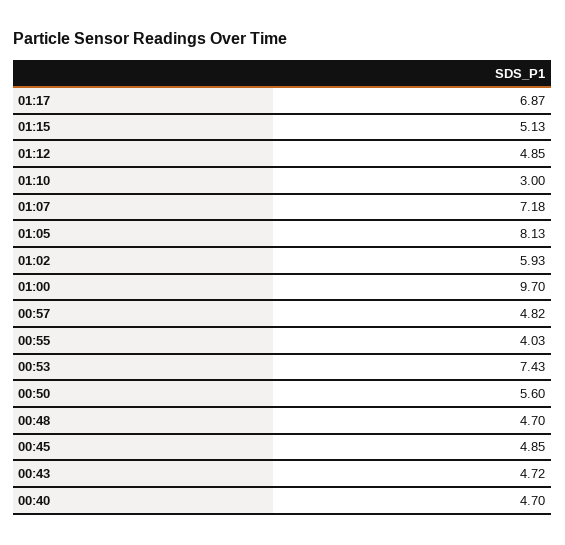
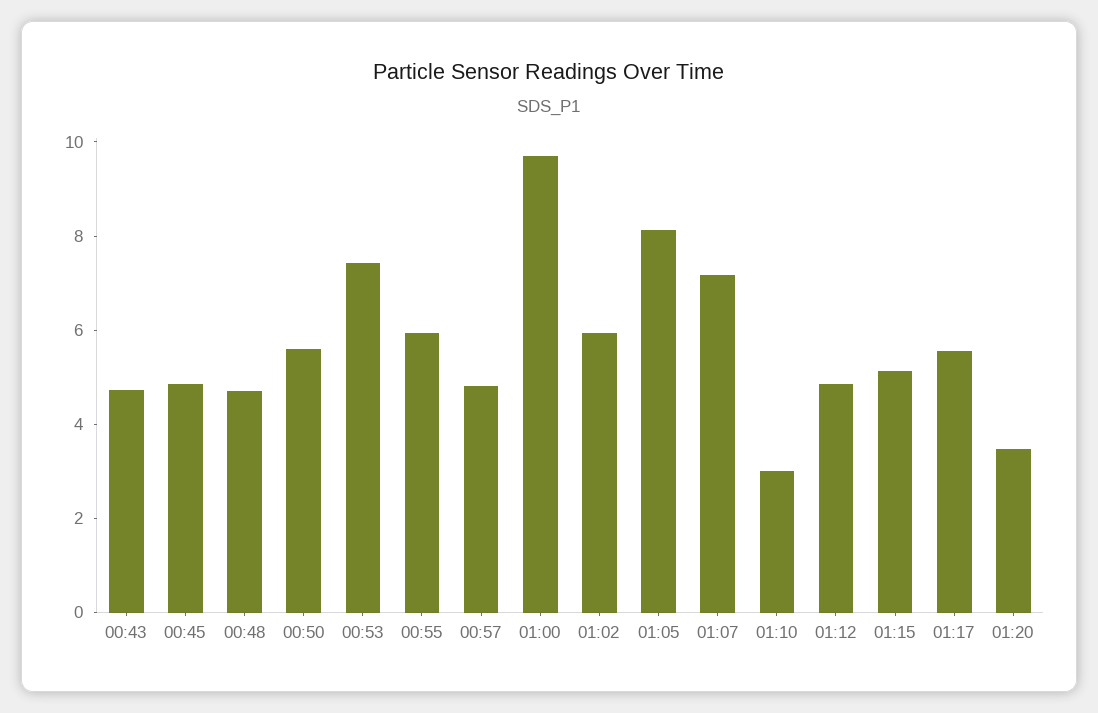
01:17: 6.87 -> 5.5
00:55: 4.03 -> 6
00:40: 4.7 -> none
01:20: none -> 3.5

